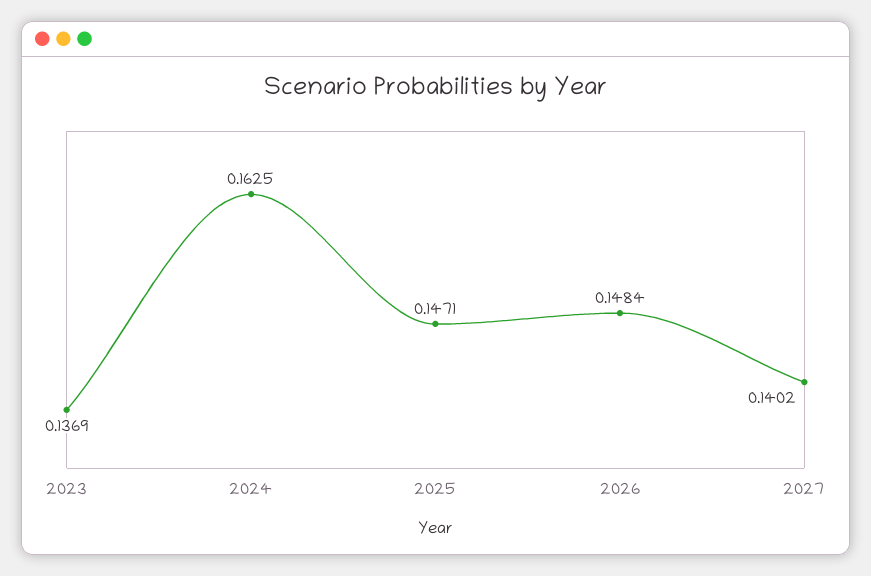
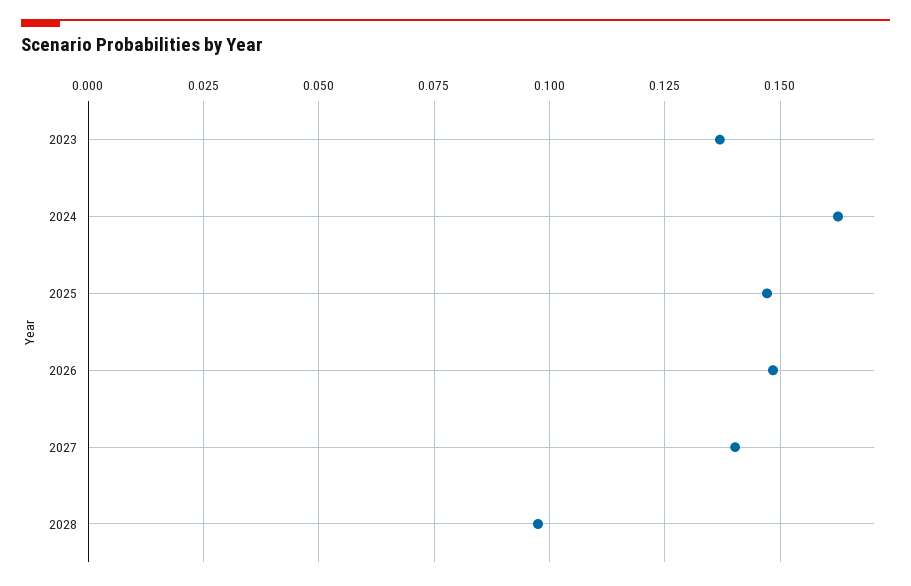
2028: none -> 0.0975

